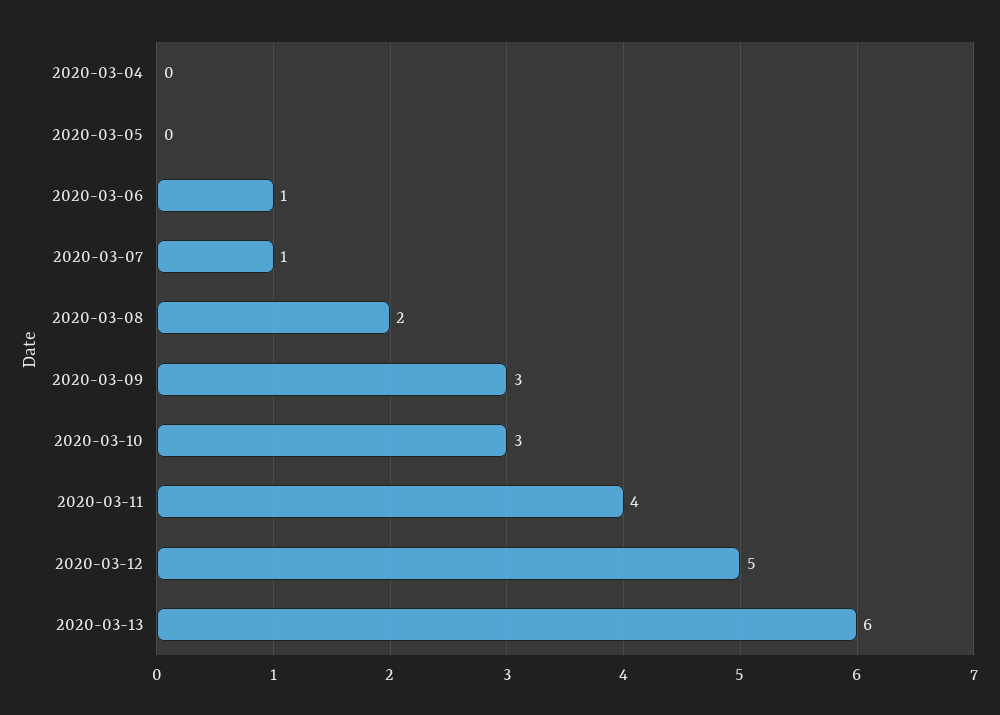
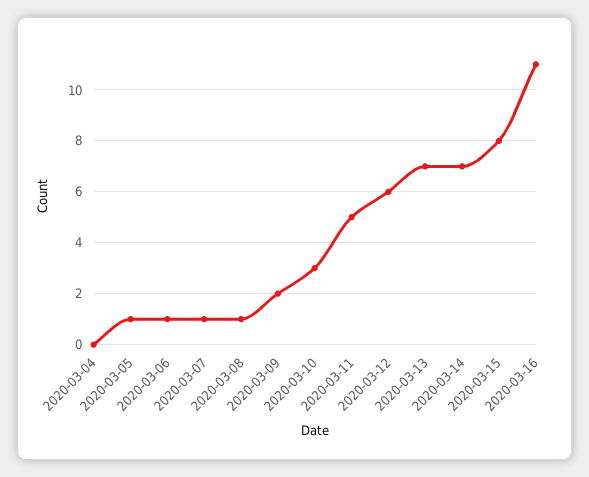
2020-03-05: 0 -> 1
2020-03-08: 2 -> 1
2020-03-09: 3 -> 2
2020-03-11: 4 -> 5
2020-03-12: 5 -> 6
2020-03-13: 6 -> 7
2020-03-14: none -> 7
2020-03-15: none -> 8
2020-03-16: none -> 11

